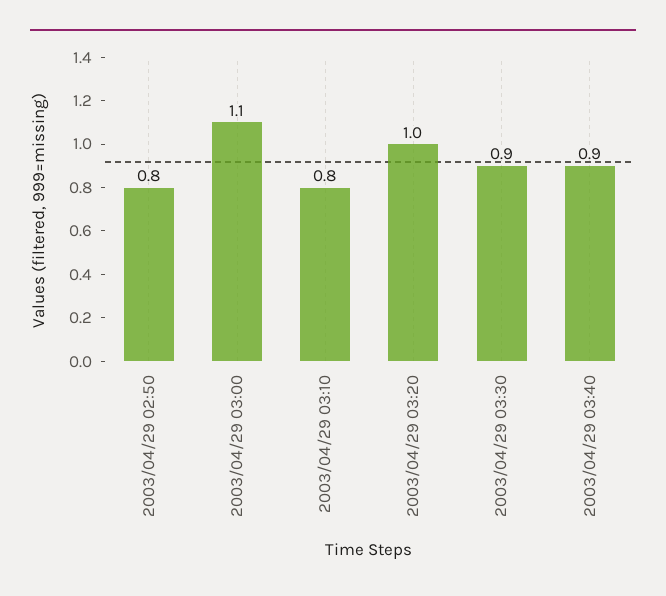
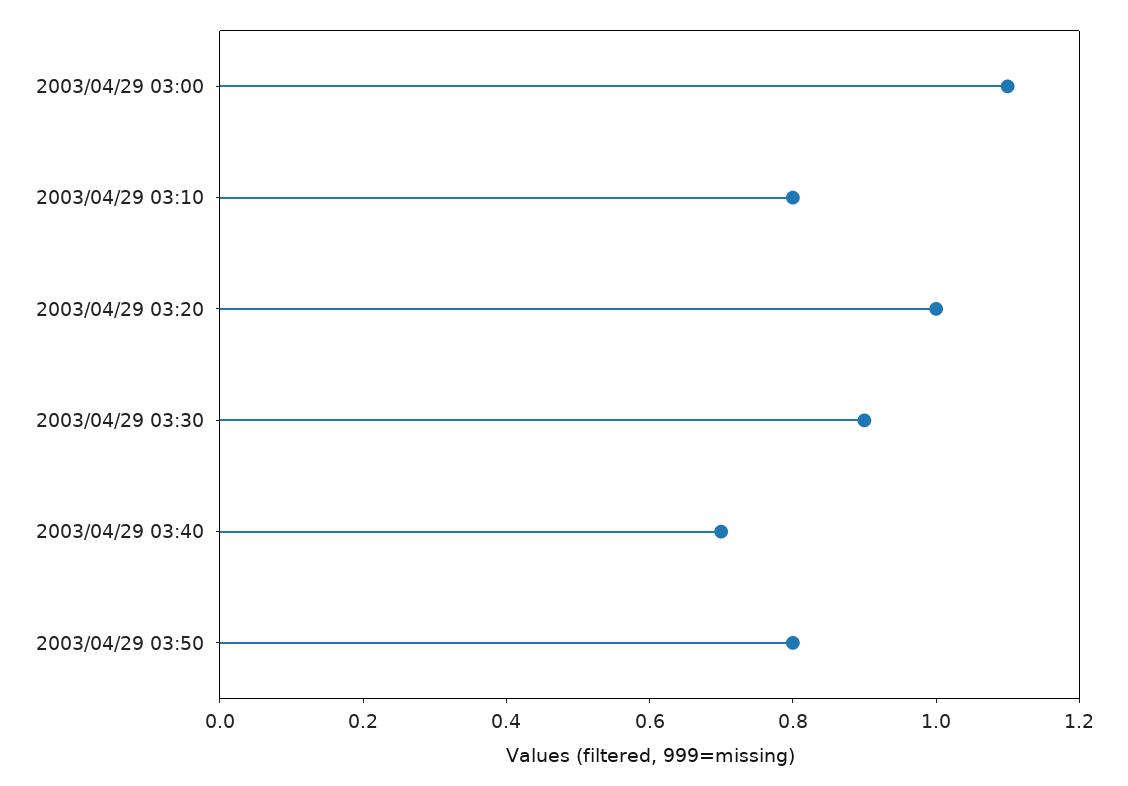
2003/04/29 02:50: 0.8 -> none
2003/04/29 03:40: 0.9 -> 0.7
2003/04/29 03:50: none -> 0.8

